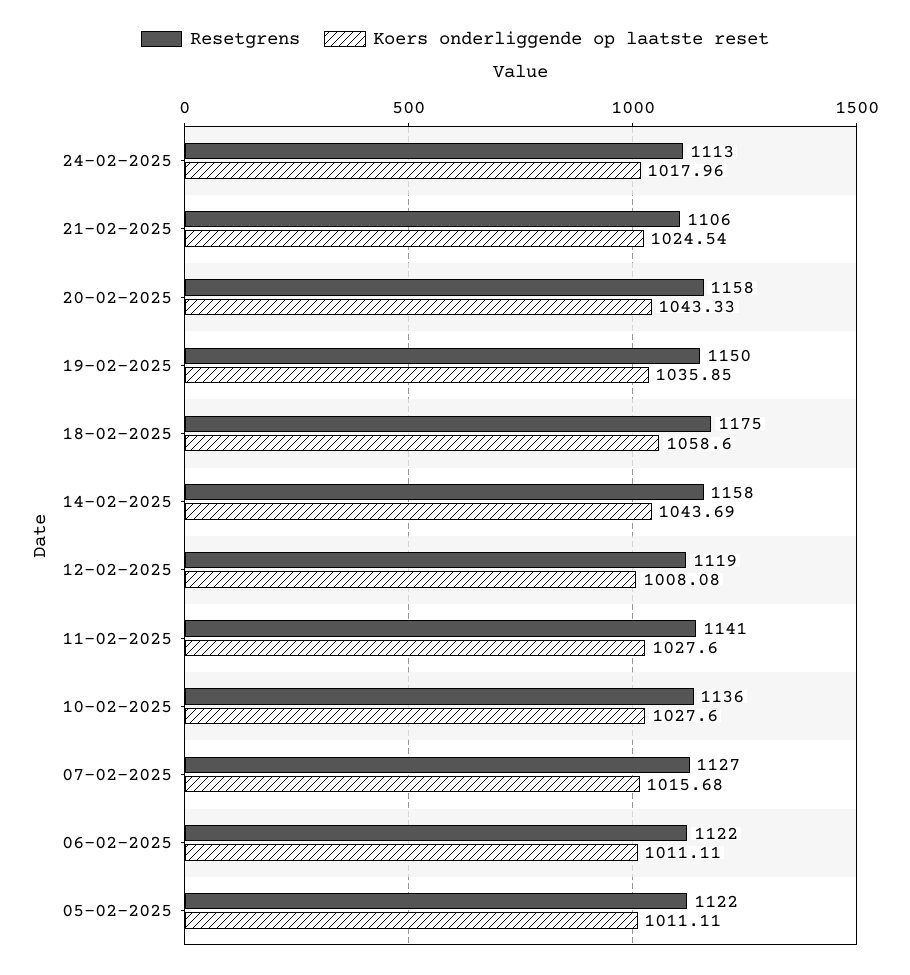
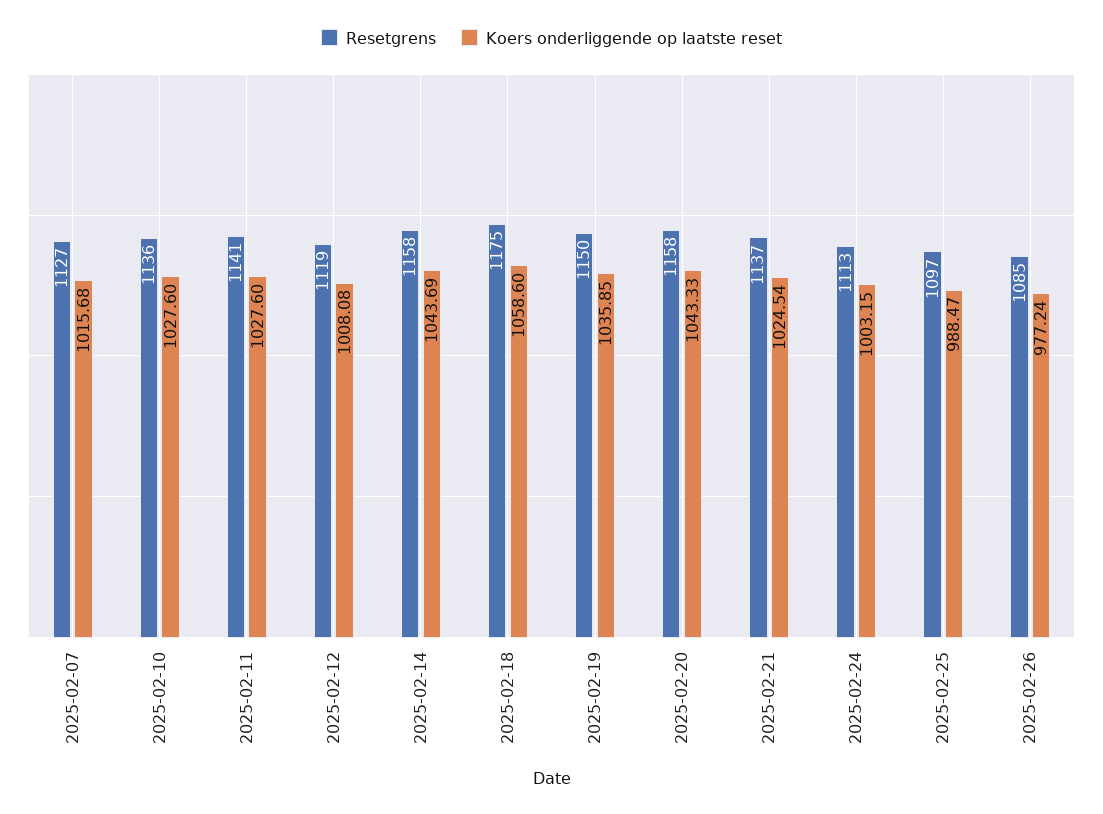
Koers onderliggende op laatste reset, 24-02-2025: 1017.96 -> 1003.15
Resetgrens, 21-02-2025: 1106 -> 1137
Resetgrens, 06-02-2025: 1122 -> none
Koers onderliggende op laatste reset, 06-02-2025: 1011.11 -> none
Resetgrens, 05-02-2025: 1122 -> none
Koers onderliggende op laatste reset, 05-02-2025: 1011.11 -> none
Resetgrens, 2025-02-25: none -> 1097
Koers onderliggende op laatste reset, 2025-02-25: none -> 988.47
Resetgrens, 2025-02-26: none -> 1085
Koers onderliggende op laatste reset, 2025-02-26: none -> 977.24

